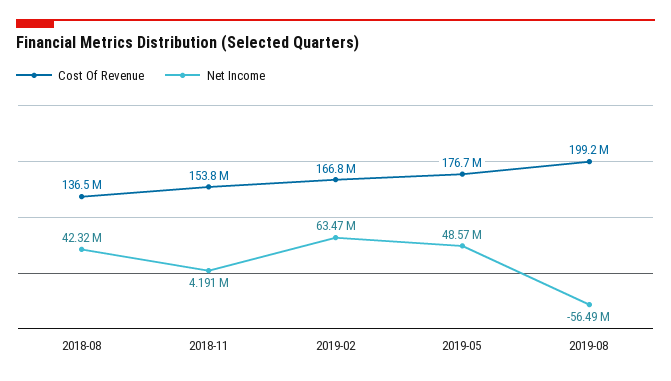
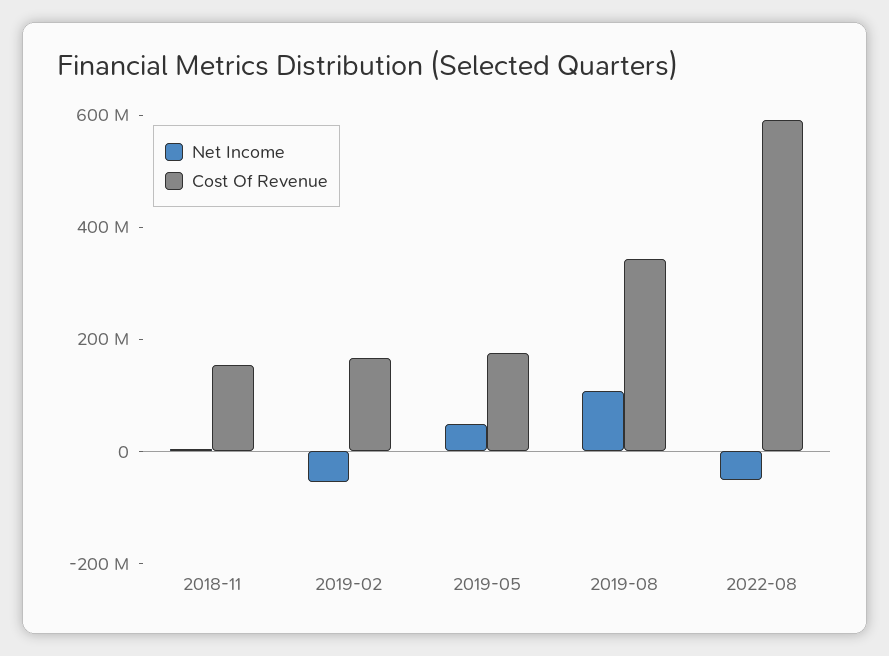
Cost Of Revenue, 2018-08: 136500000 -> none
Net Income, 2018-08: 42320000 -> none
Net Income, 2019-02: 63470000 -> -50000000
Cost Of Revenue, 2019-08: 199200000 -> 350000000
Net Income, 2019-08: -56490000 -> 100000000
Net Income, 2022-08: none -> -50000000
Cost Of Revenue, 2022-08: none -> 600000000

